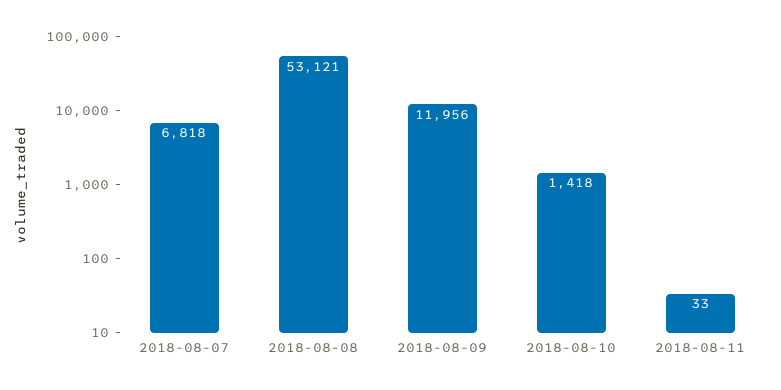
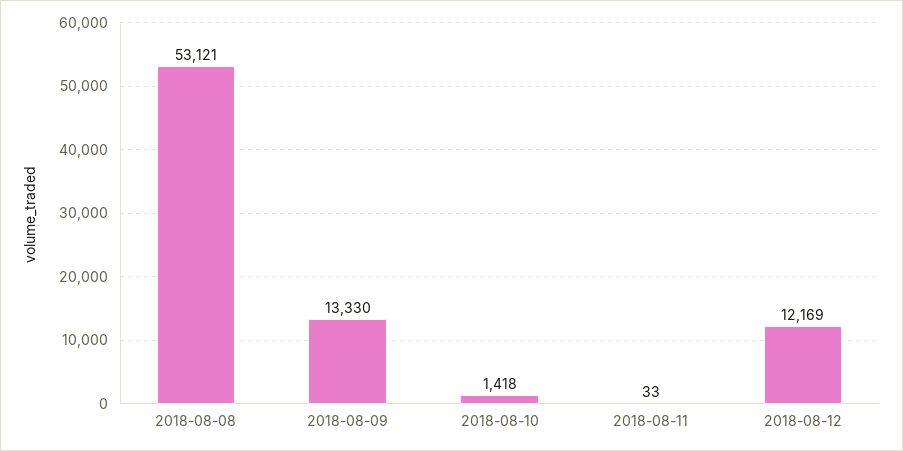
2018-08-07: 6818 -> none
2018-08-09: 11956 -> 13330
2018-08-12: none -> 12169

